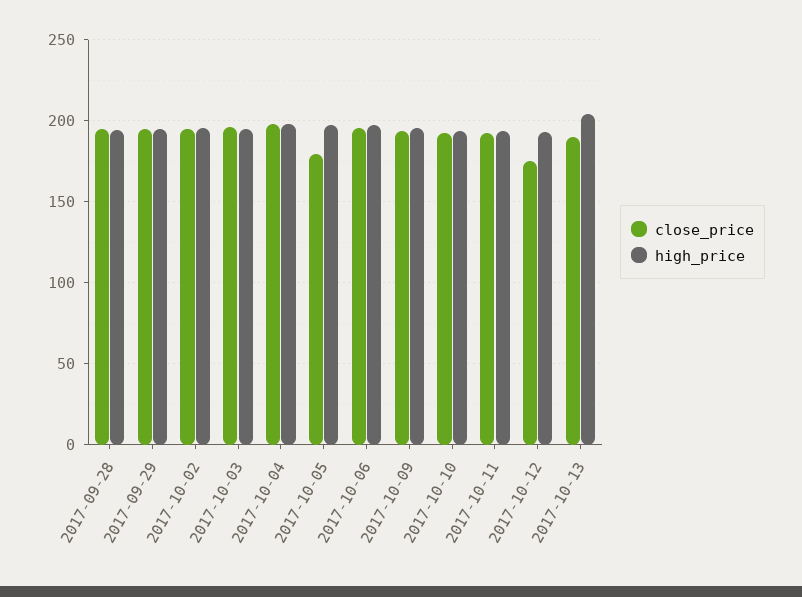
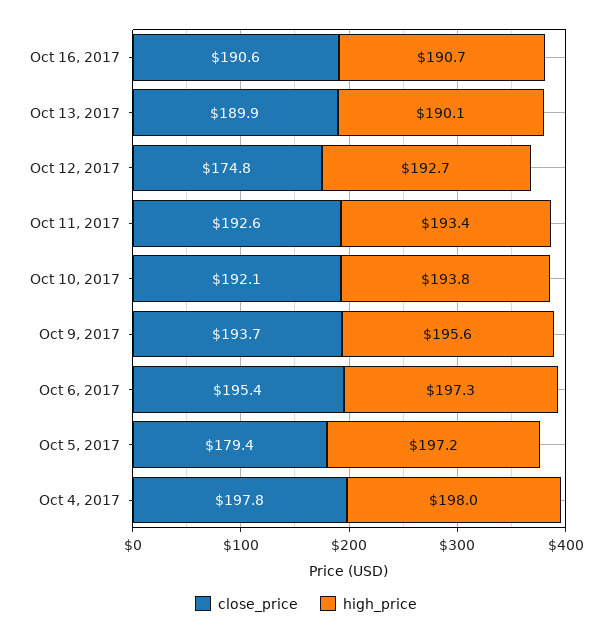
close_price, 2017-09-28: 195 -> none
high_price, 2017-09-28: 195 -> none
close_price, 2017-09-29: 195 -> none
high_price, 2017-09-29: 195 -> none
close_price, 2017-10-02: 195 -> none
high_price, 2017-10-02: 195 -> none
close_price, 2017-10-03: 195 -> none
high_price, 2017-10-03: 195 -> none
high_price, 2017-10-13: 205 -> 190.1
close_price, Oct 16, 2017: none -> 190.6
high_price, Oct 16, 2017: none -> 190.7

